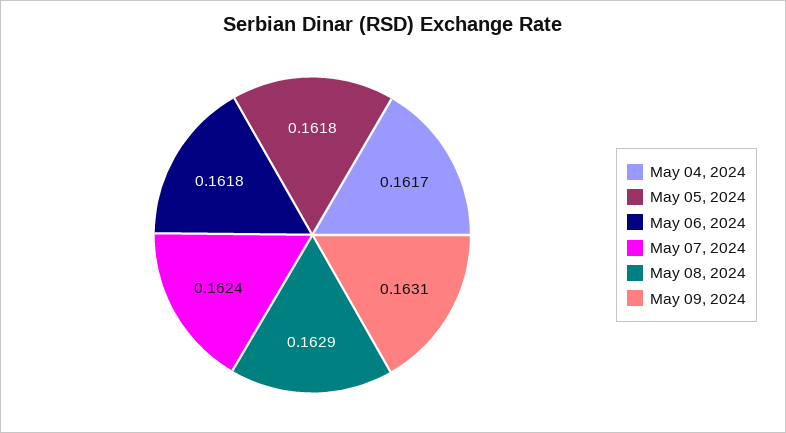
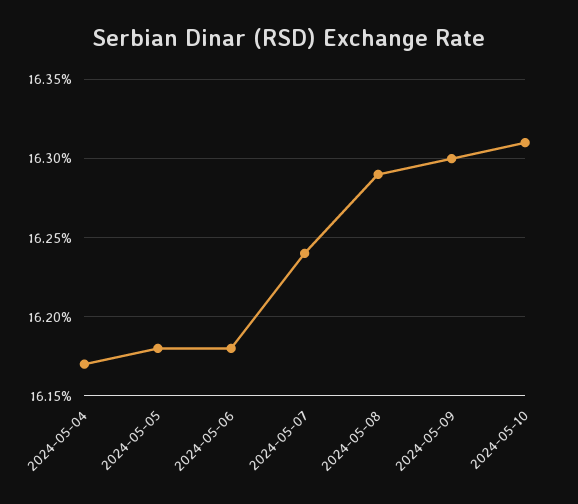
May 09, 2024: 0.1631 -> 0.163
2024-05-10: none -> 0.1631

